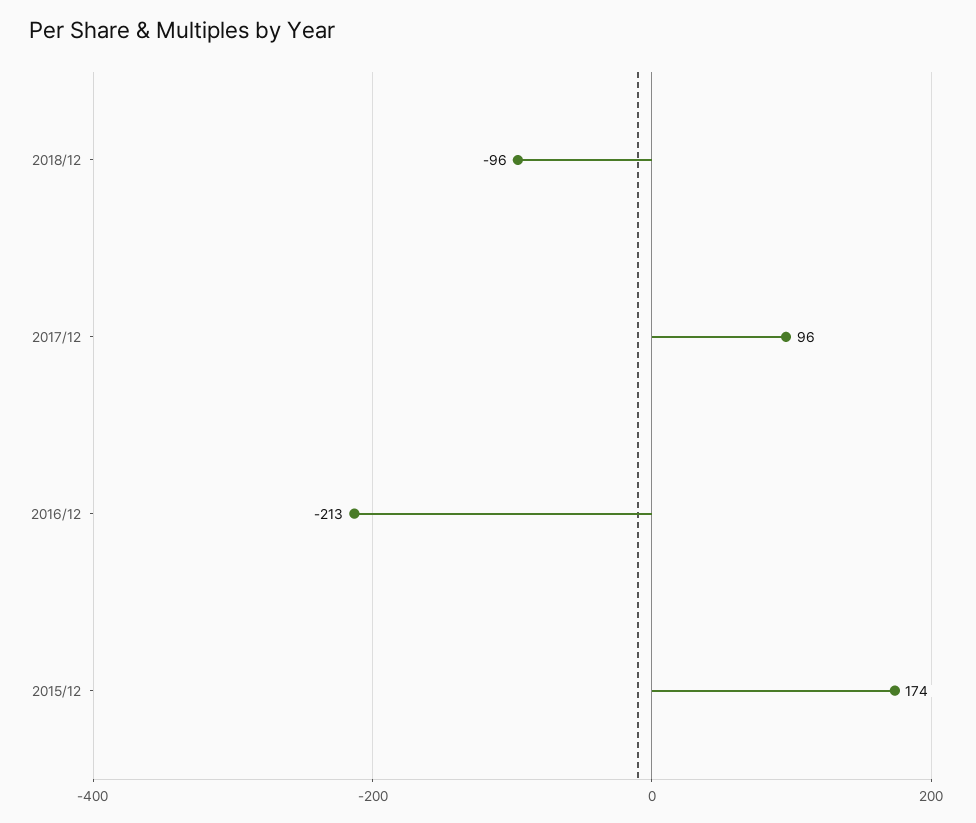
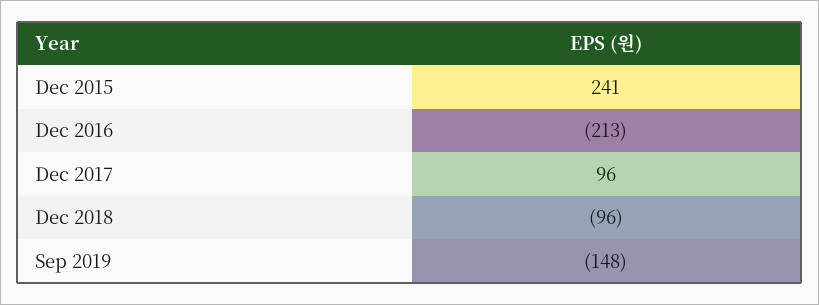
2015/12: 174 -> 241
Sep 2019: none -> -148

